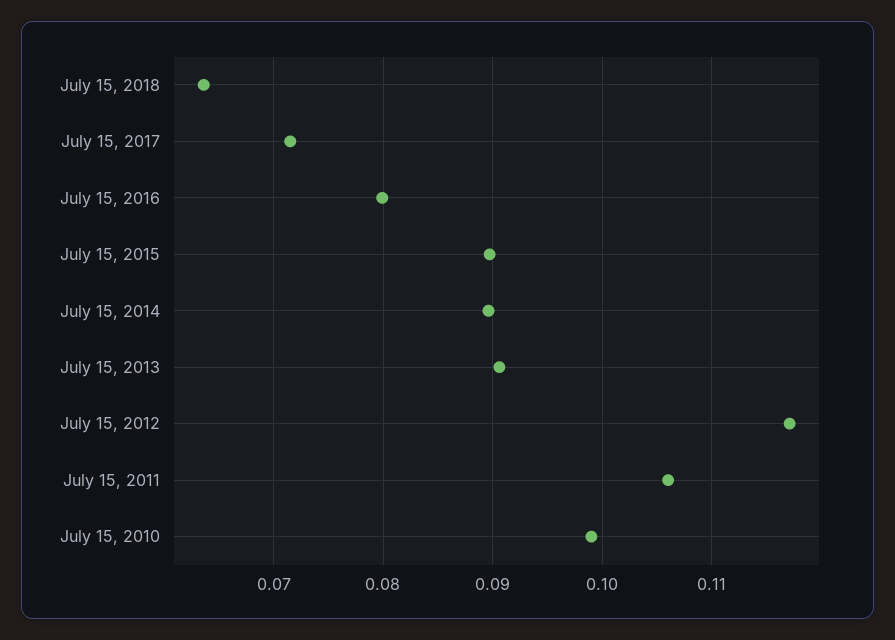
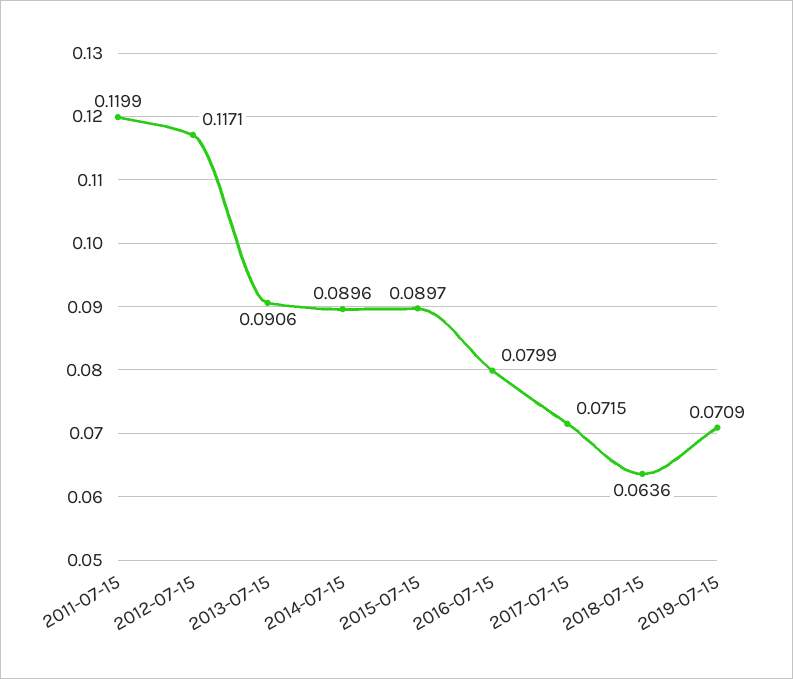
July 15, 2011: 0.106 -> 0.1199
July 15, 2010: 0.099 -> none
2019-07-15: none -> 0.0709

